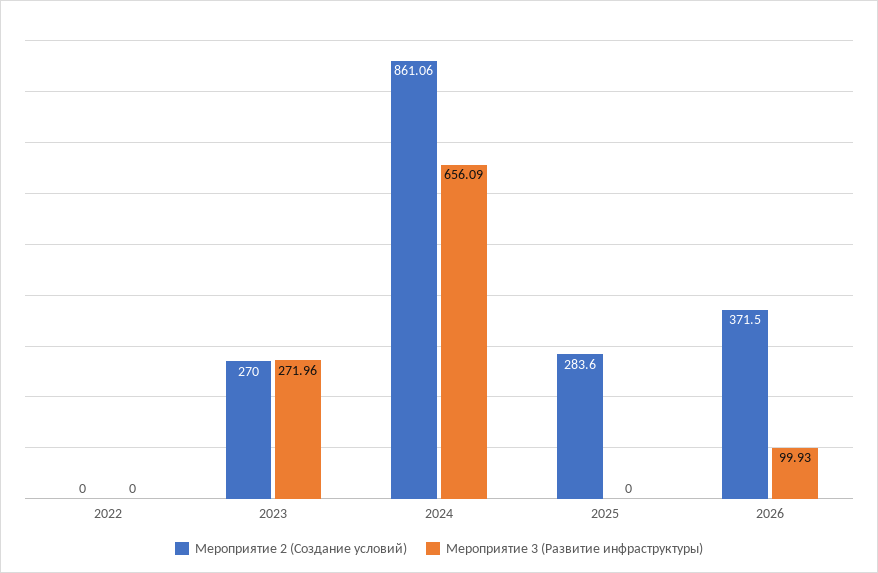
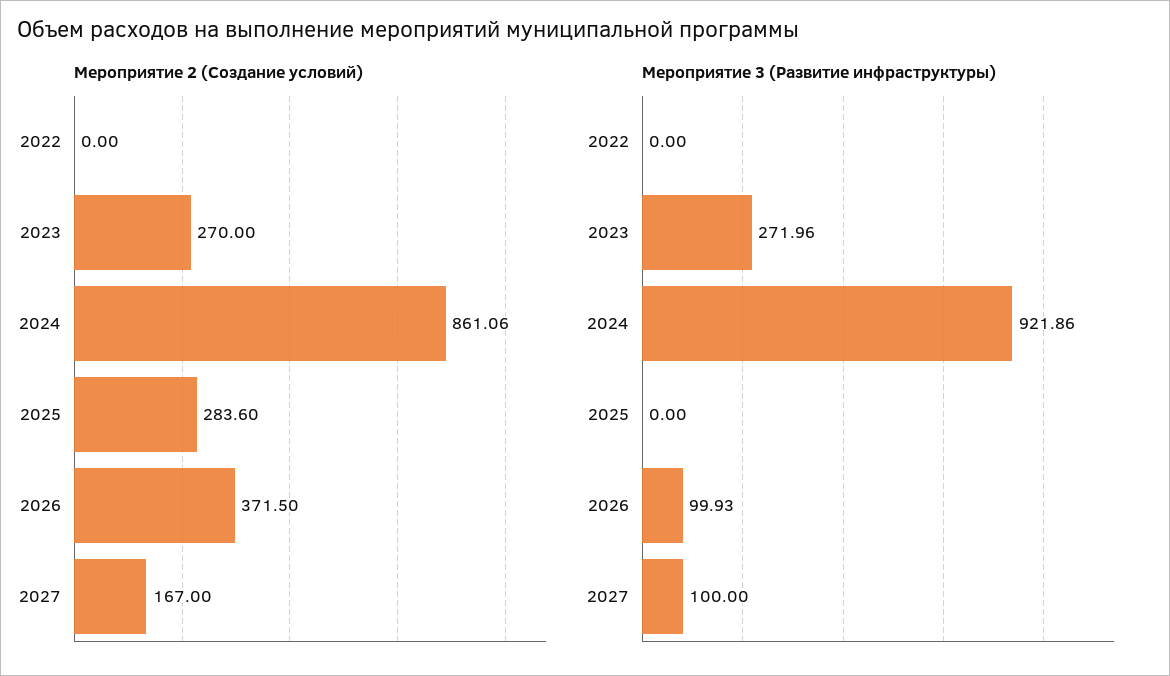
Мероприятие 3 (Развитие инфраструктуры), 2024: 656.09 -> 921.86
Мероприятие 2 (Создание условий), 2027: none -> 167
Мероприятие 3 (Развитие инфраструктуры), 2027: none -> 100

